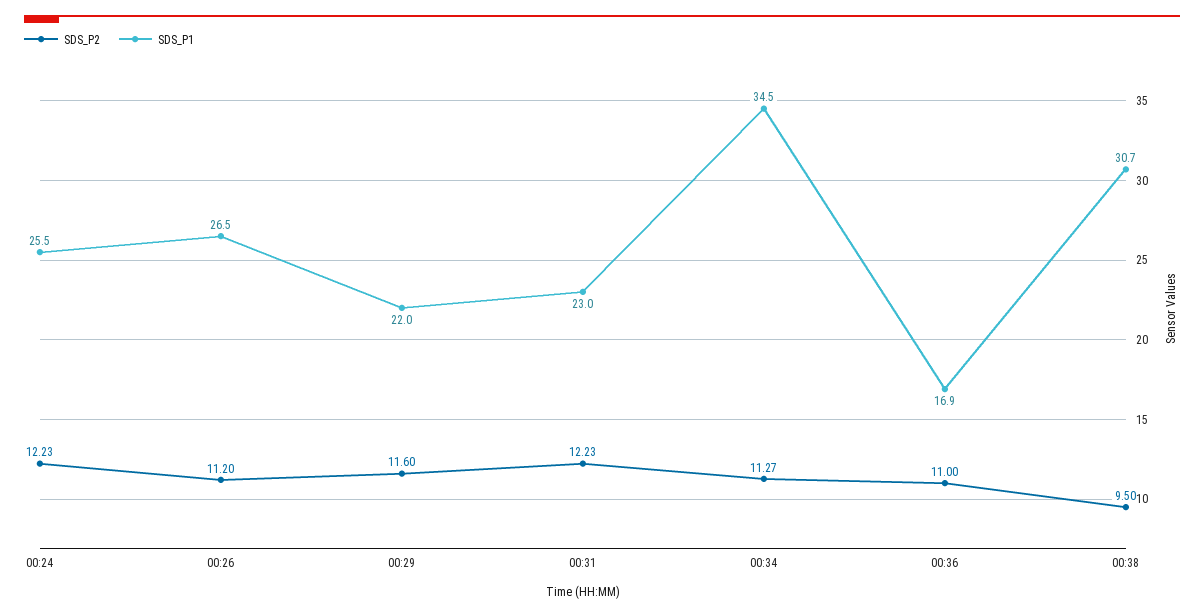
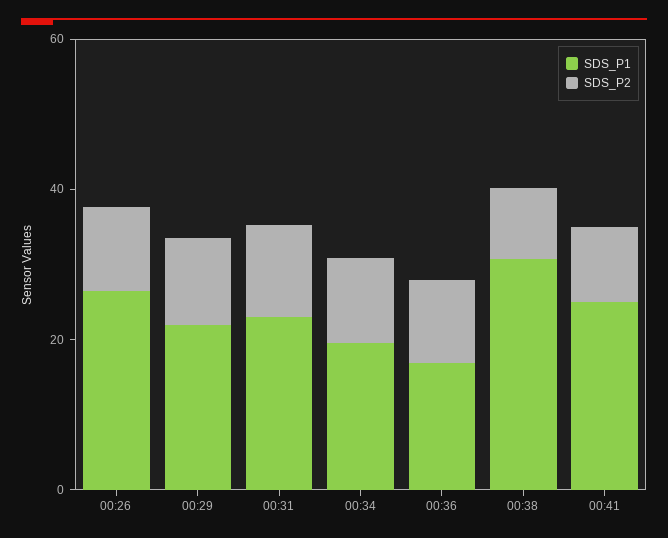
SDS_P2, 00:24: 12.23 -> none
SDS_P1, 00:24: 25.5 -> none
SDS_P1, 00:34: 34.5 -> 20
SDS_P1, 00:41: none -> 25
SDS_P2, 00:41: none -> 10

